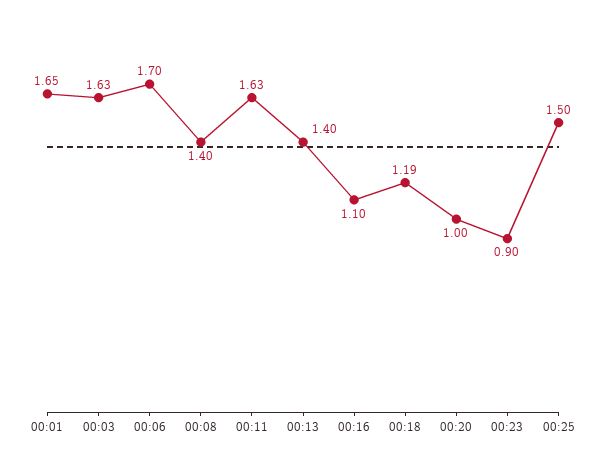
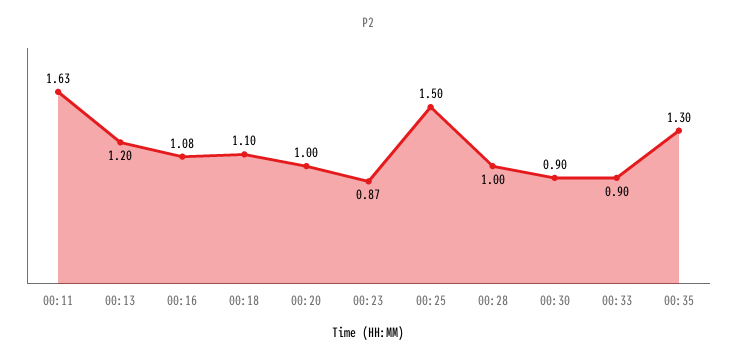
00:01: 1.65 -> none
00:03: 1.63 -> none
00:06: 1.7 -> none
00:08: 1.4 -> none
00:13: 1.4 -> 1.2
00:16: 1.1 -> 1.08
00:18: 1.19 -> 1.1
00:23: 0.9 -> 0.87
00:28: none -> 1
00:30: none -> 0.9
00:33: none -> 0.9
00:35: none -> 1.3

